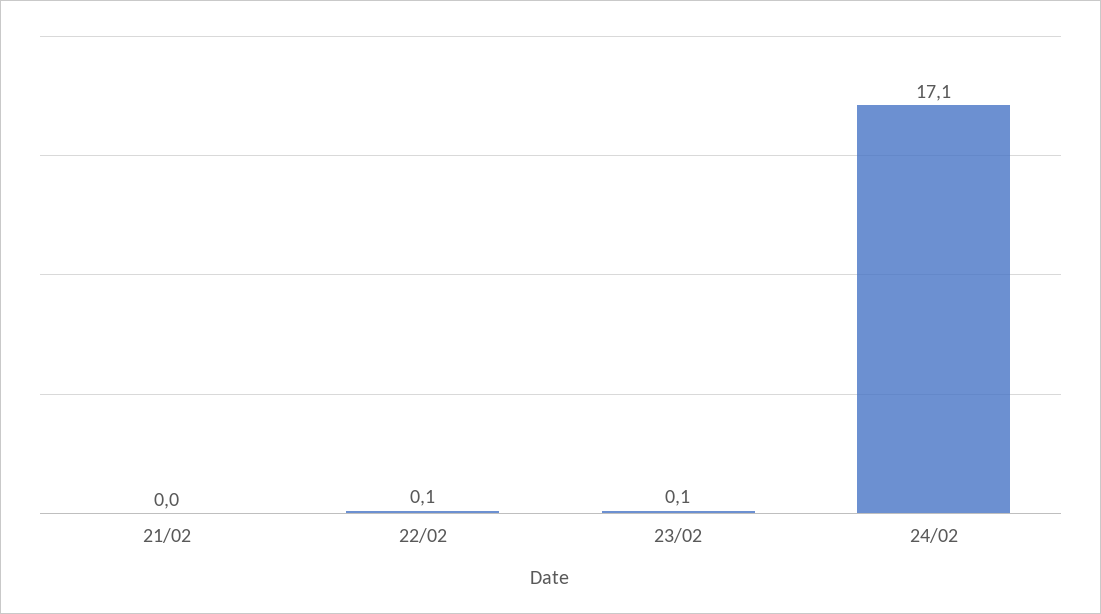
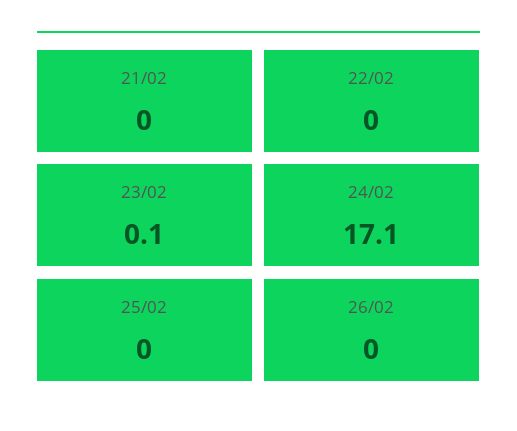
22/02: 0.1 -> 0
25/02: none -> 0
26/02: none -> 0

